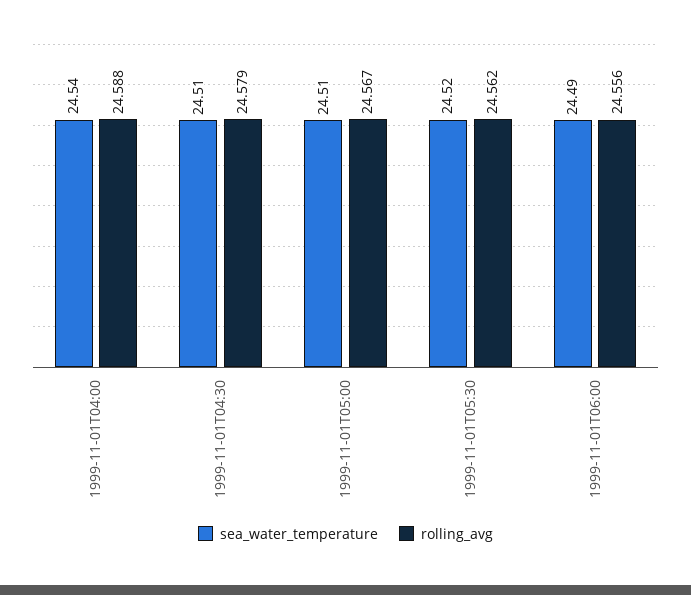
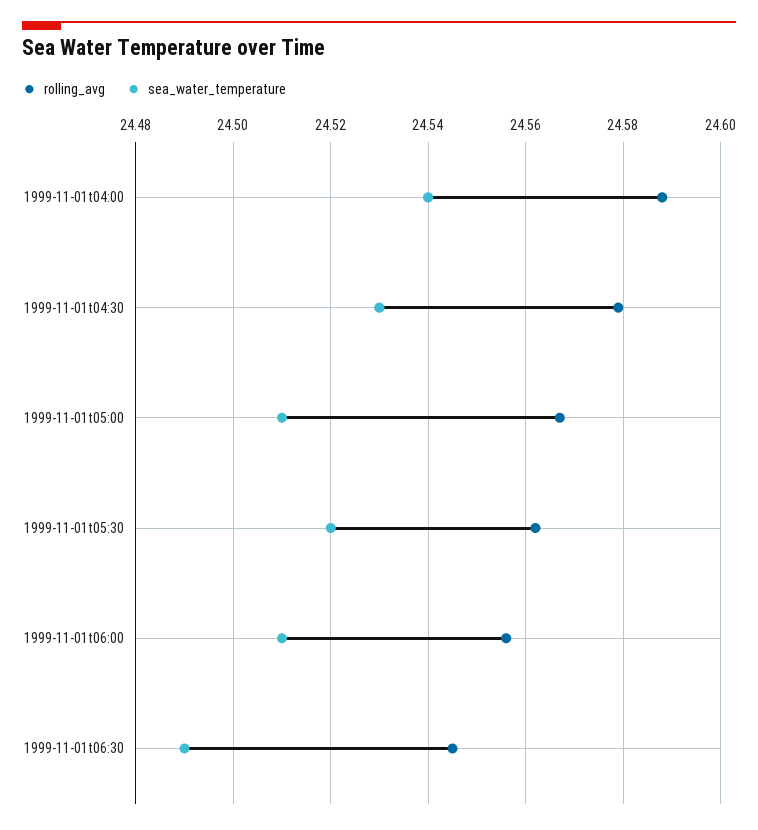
sea_water_temperature, 1999-11-01T04:30: 24.51 -> 24.53
sea_water_temperature, 1999-11-01T06:00: 24.49 -> 24.51
rolling_avg, 1999-11-01t06:30: none -> 24.545
sea_water_temperature, 1999-11-01t06:30: none -> 24.49

